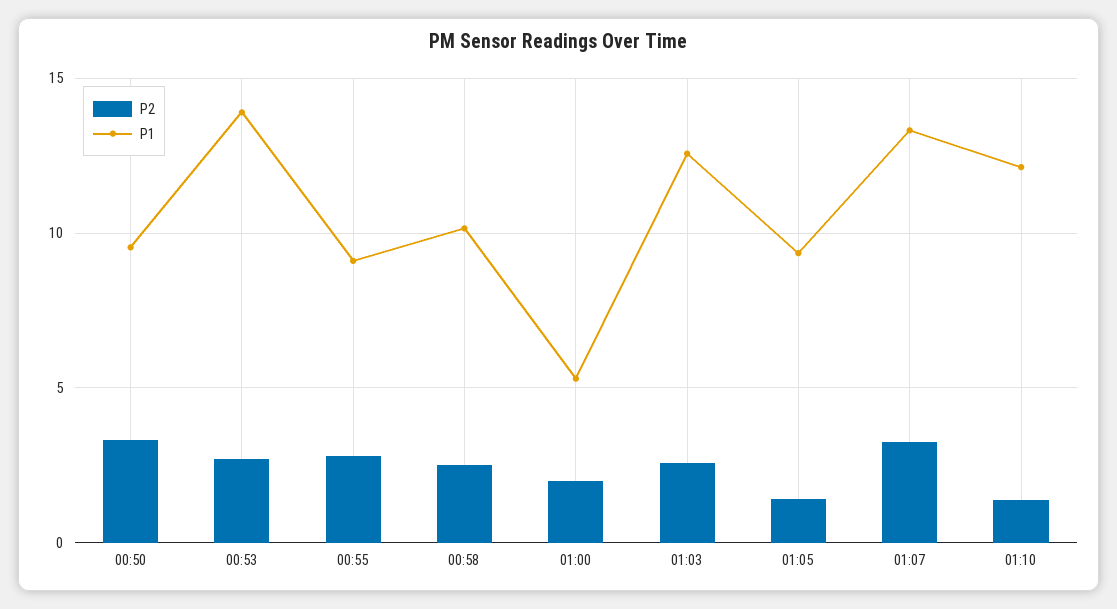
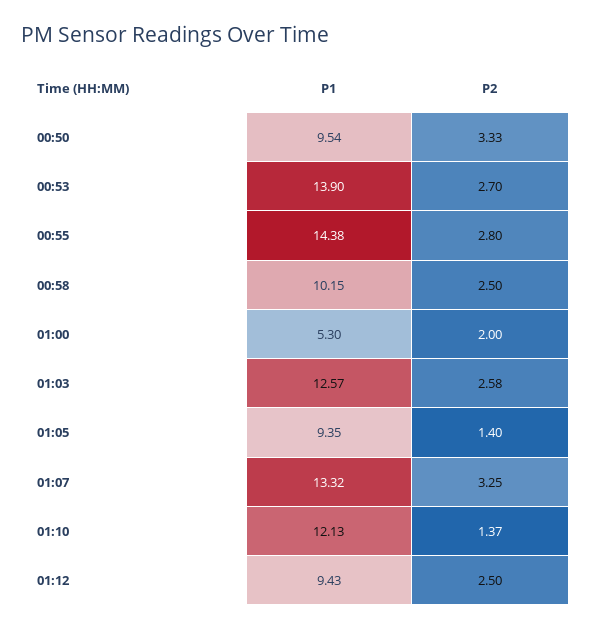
P1, 00:55: 9 -> 14.38
P1, 01:12: none -> 9.43
P2, 01:12: none -> 2.5

